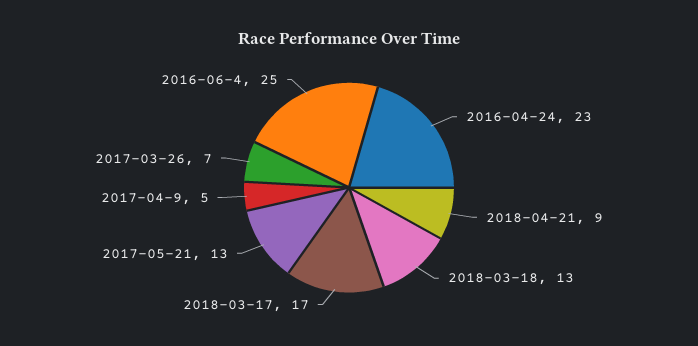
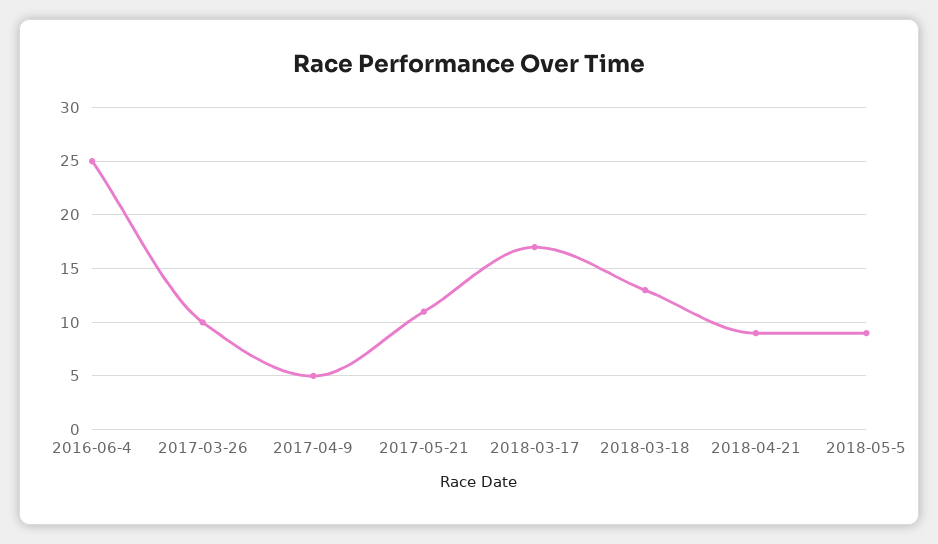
2016-04-24: 23 -> none
2017-05-21: 13 -> 11
2017-03-26: 7 -> 10
2018-05-5: none -> 9

